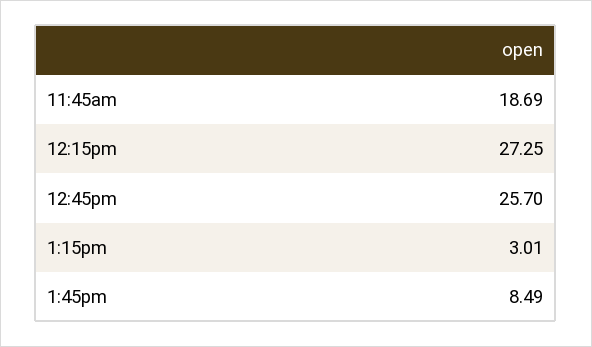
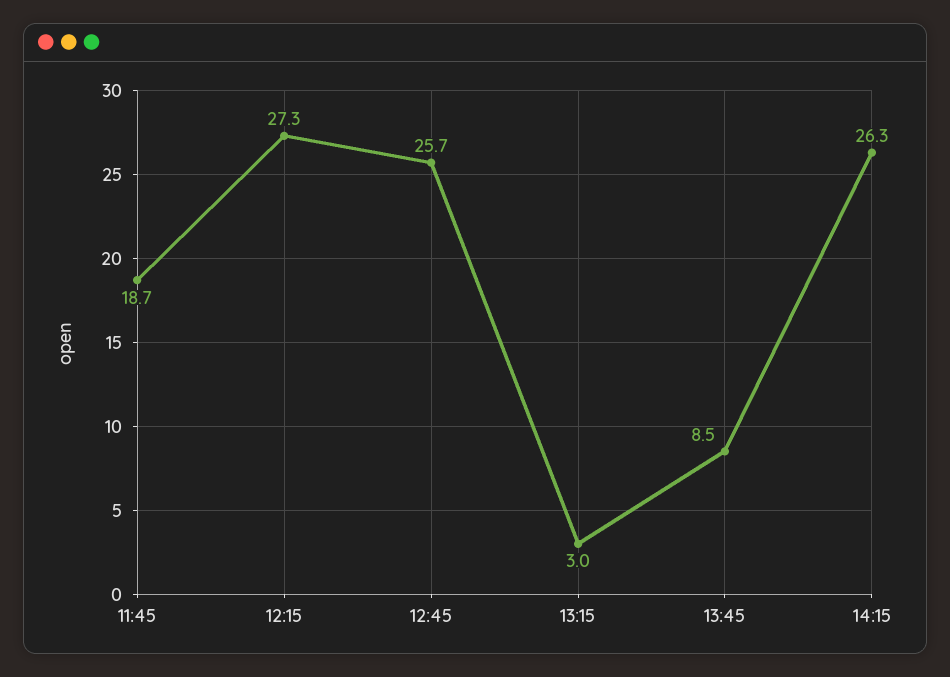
14:15: none -> 26.3

